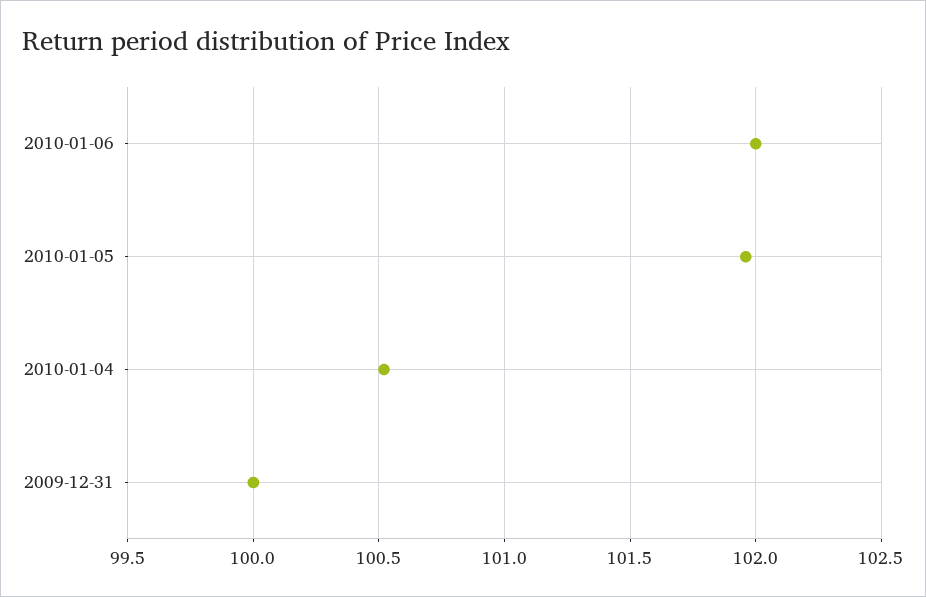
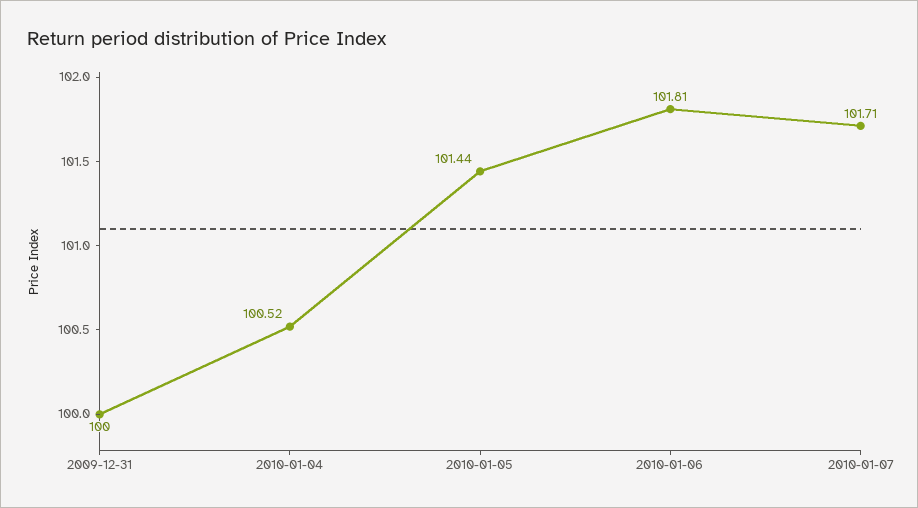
2010-01-06: 102 -> 101.81
2010-01-05: 101.95 -> 101.44
2010-01-07: none -> 101.71

